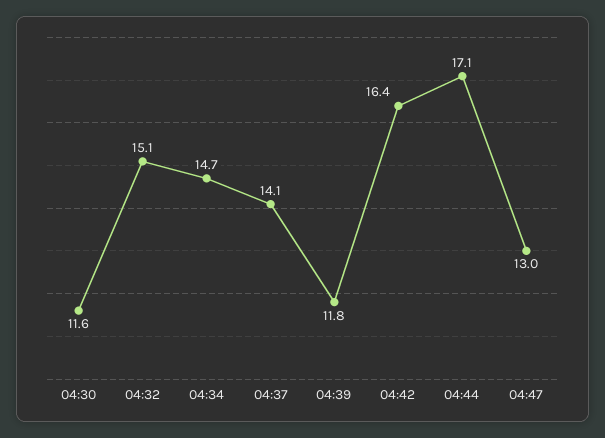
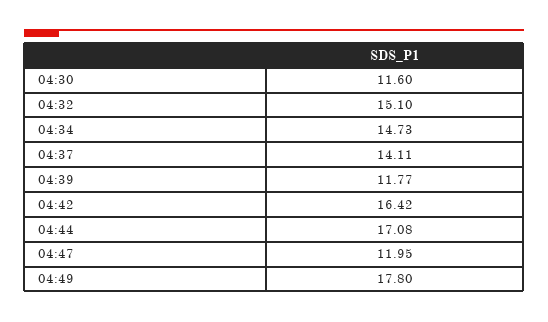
04:47: 13 -> 11.95
04:49: none -> 17.8

